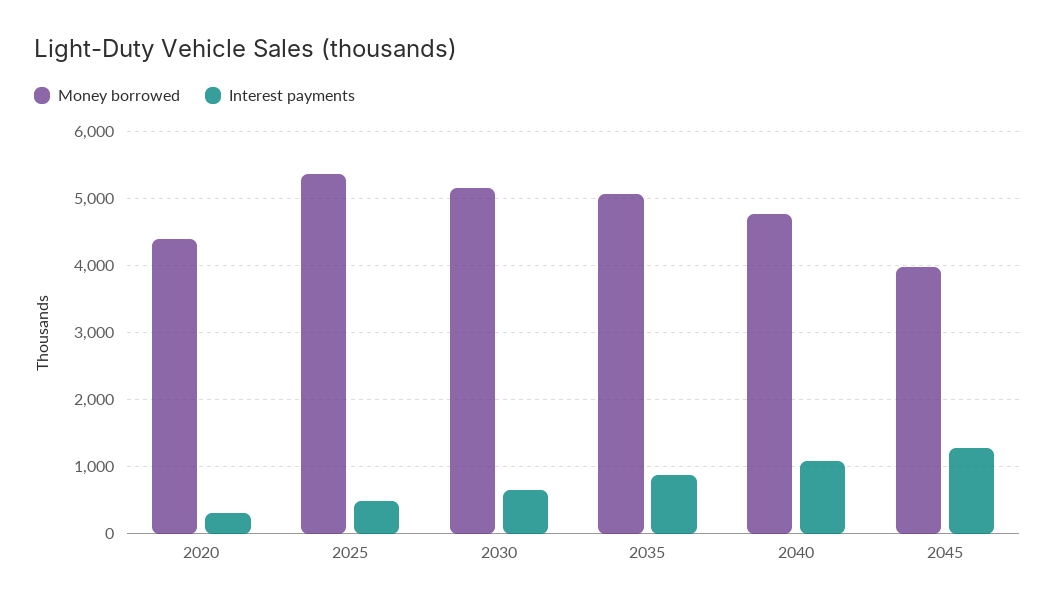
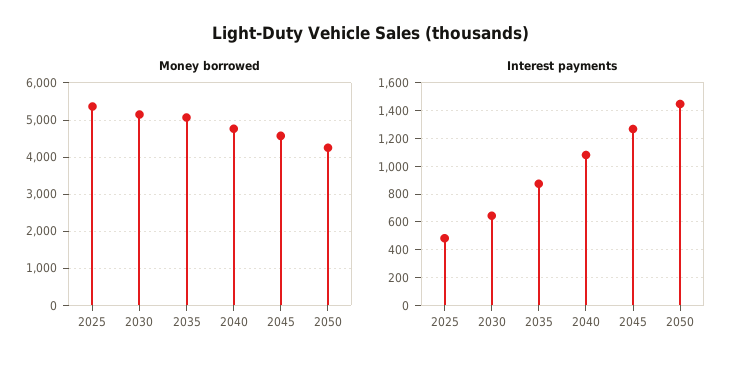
Money borrowed, 2020: 4400 -> none
Interest payments, 2020: 300 -> none
Money borrowed, 2045: 4000 -> 4600
Money borrowed, 2050: none -> 4200
Interest payments, 2050: none -> 1450

